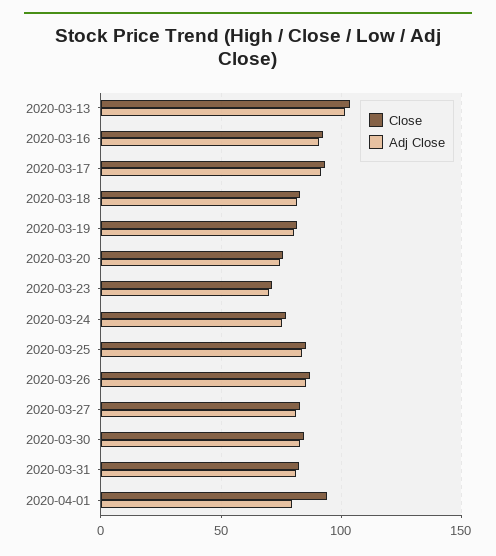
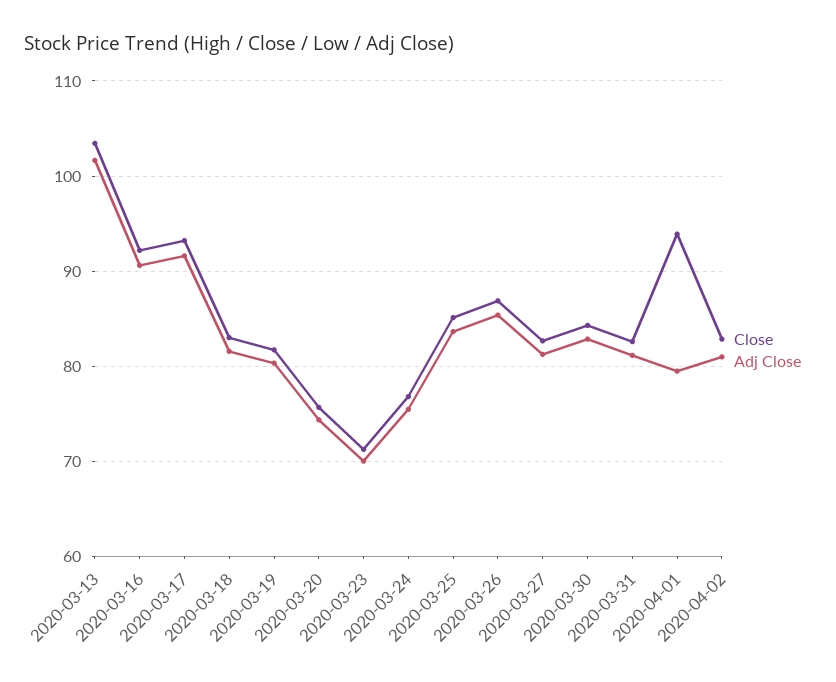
Close, 2020-04-02: none -> 83
Adj Close, 2020-04-02: none -> 81

